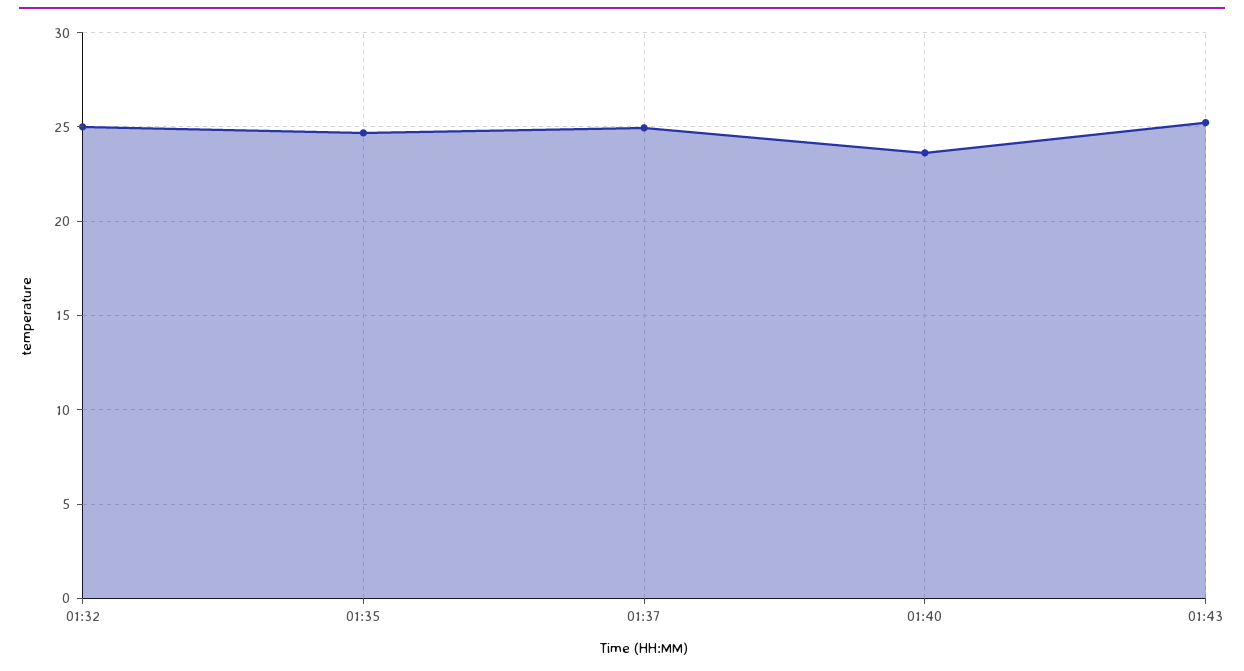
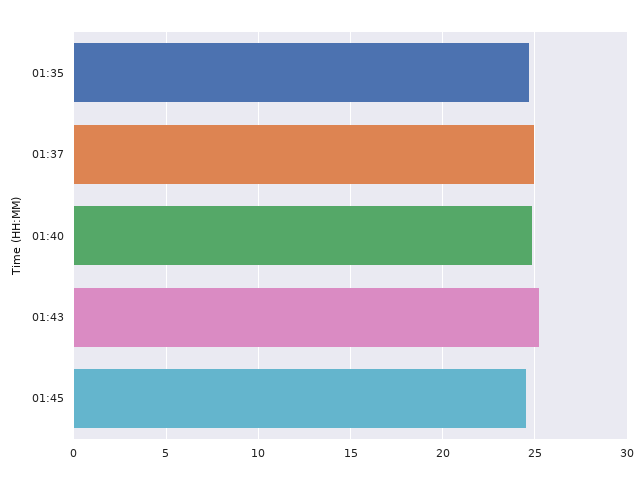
01:32: 25 -> none
01:40: 23.5 -> 25
01:45: none -> 24.5

